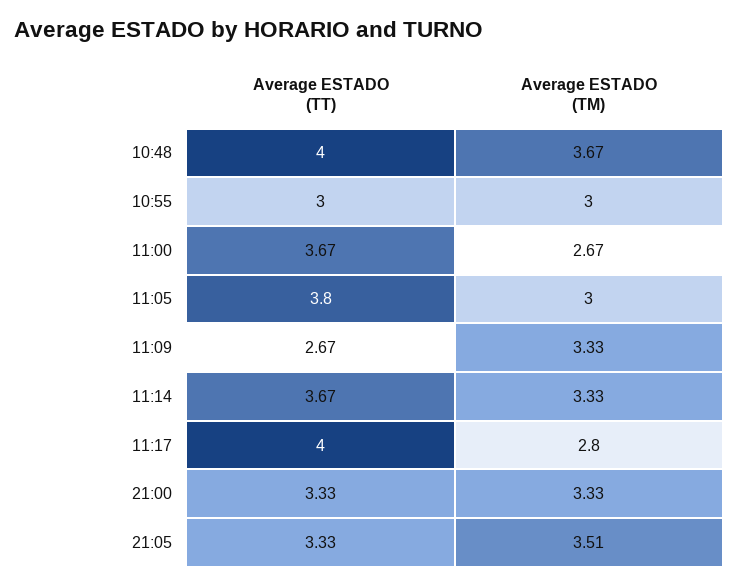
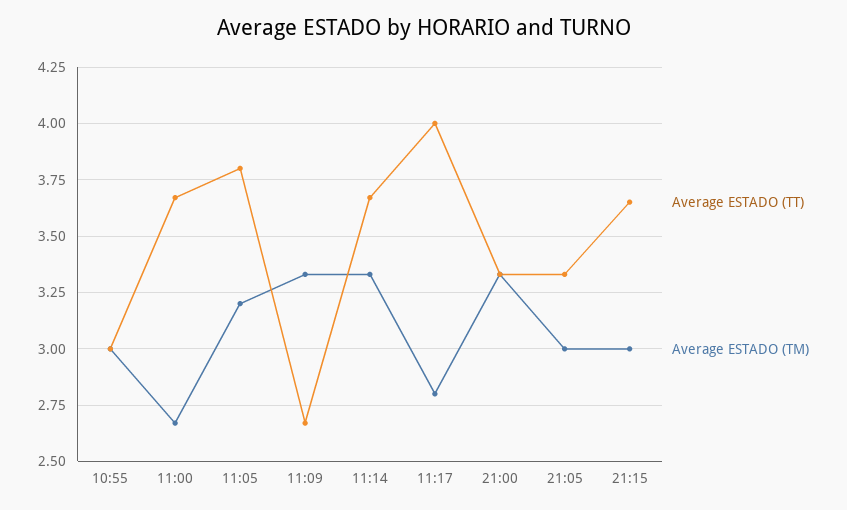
Average ESTADO (TT), 10:48: 4 -> none
Average ESTADO (TM), 10:48: 3.67 -> none
Average ESTADO (TM), 11:05: 3 -> 3.2
Average ESTADO (TM), 21:05: 3.51 -> 3
Average ESTADO (TT), 21:15: none -> 3.65
Average ESTADO (TM), 21:15: none -> 3

